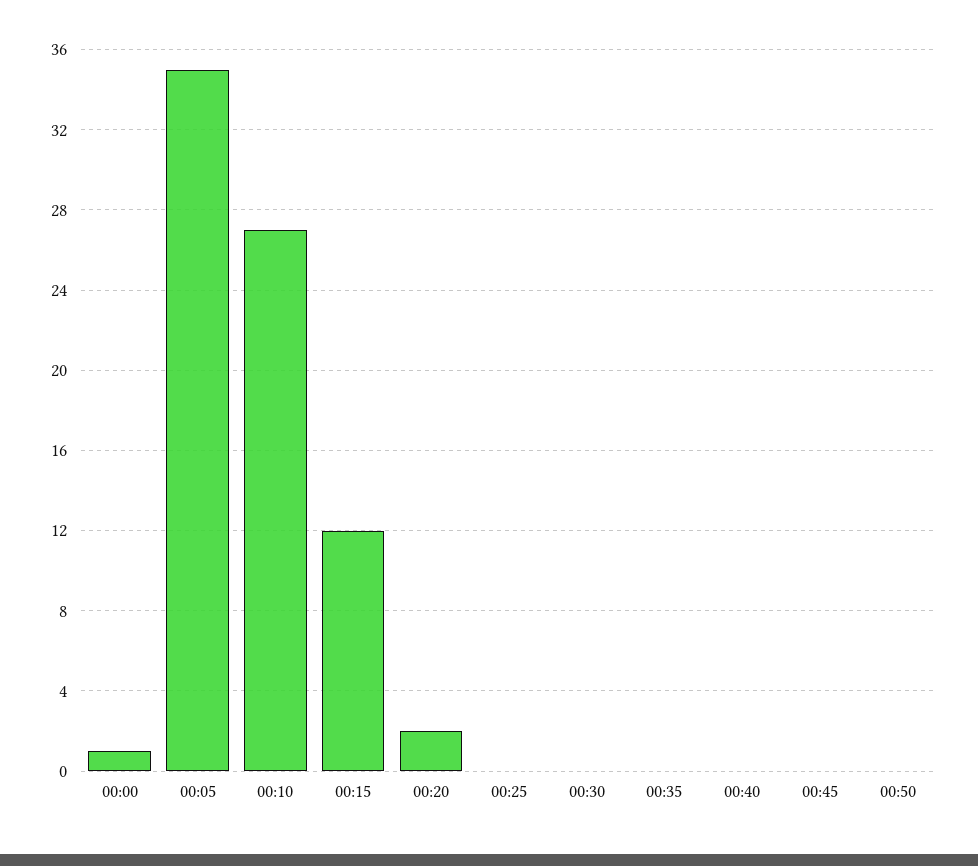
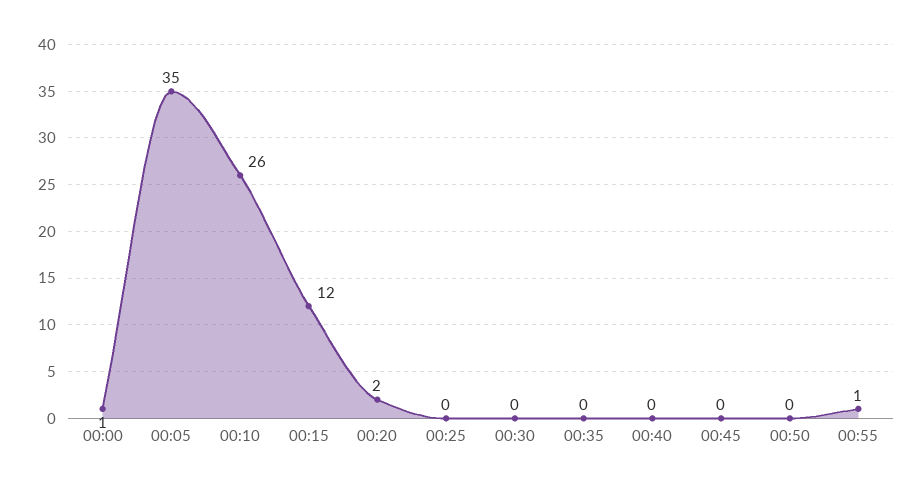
00:10: 27 -> 26
00:55: none -> 1

